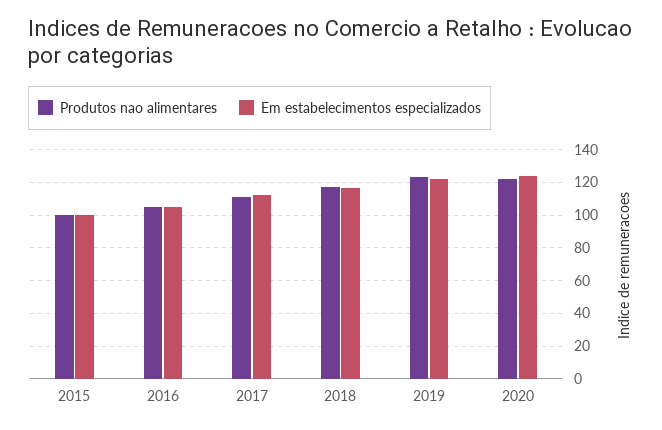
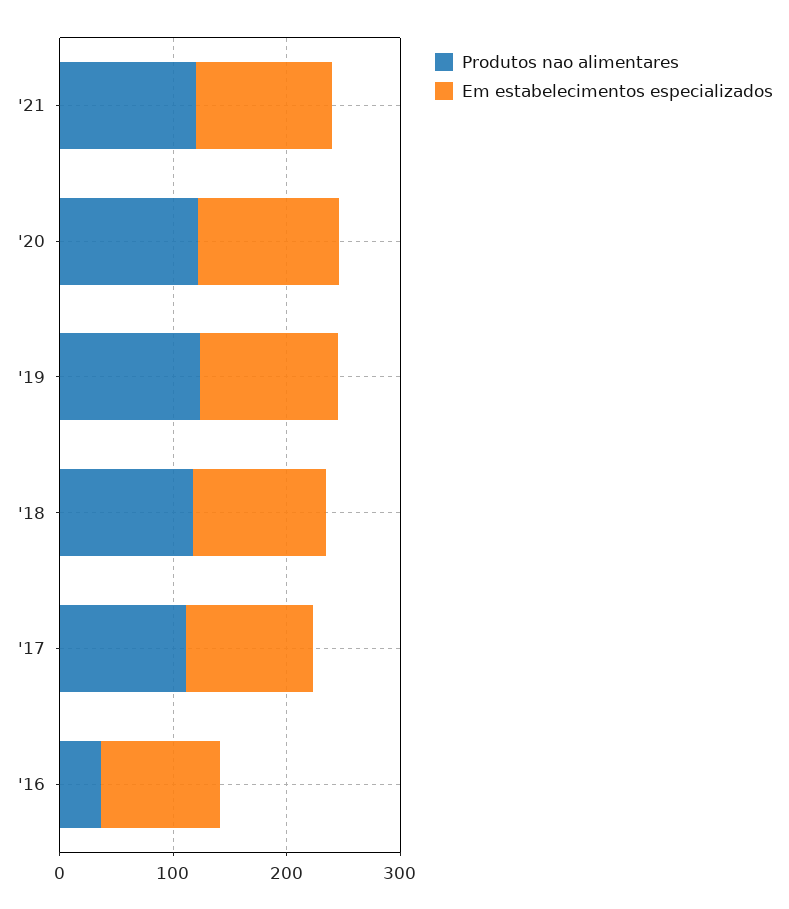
Produtos nao alimentares, 2015: 100 -> none
Em estabelecimentos especializados, 2015: 100 -> none
Produtos nao alimentares, 2016: 105 -> 40
Produtos nao alimentares, '21: none -> 120
Em estabelecimentos especializados, '21: none -> 120

